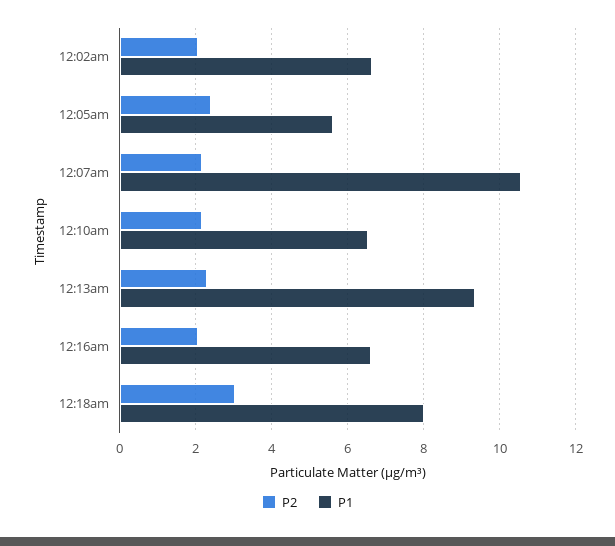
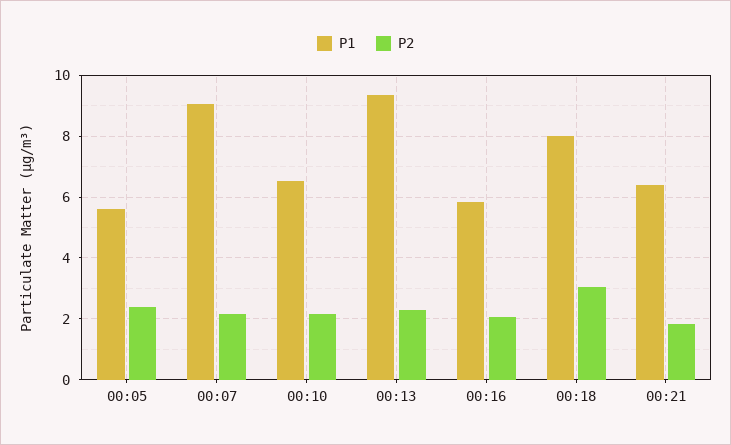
P2, 12:02am: 2 -> none
P1, 12:02am: 6.6 -> none
P1, 12:07am: 10.6 -> 9
P1, 12:16am: 6.6 -> 5.8
P1, 00:21: none -> 6.4
P2, 00:21: none -> 1.8

